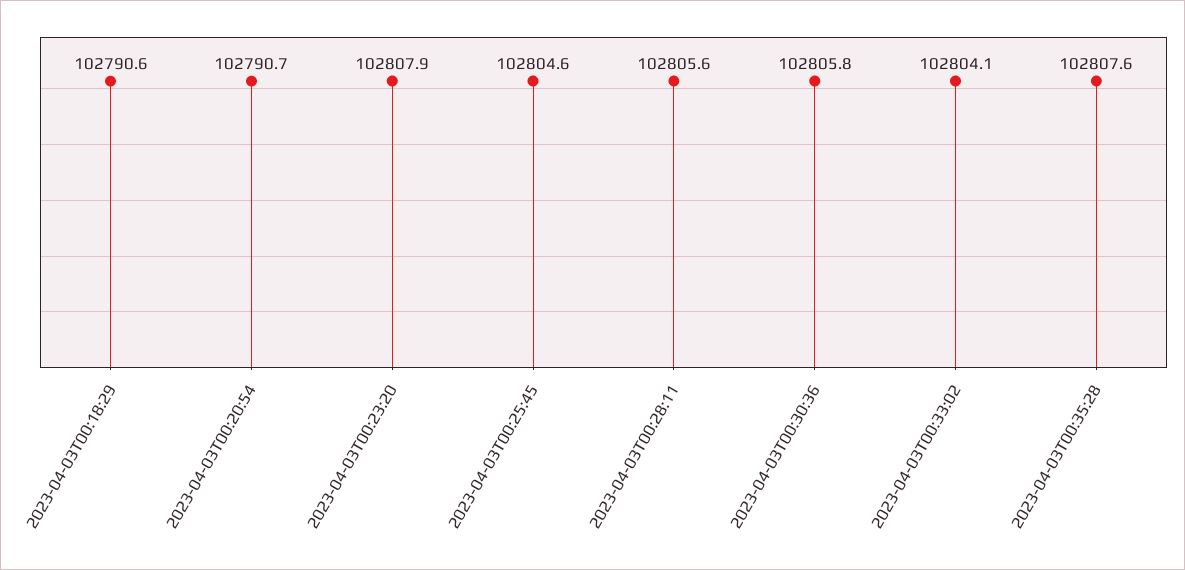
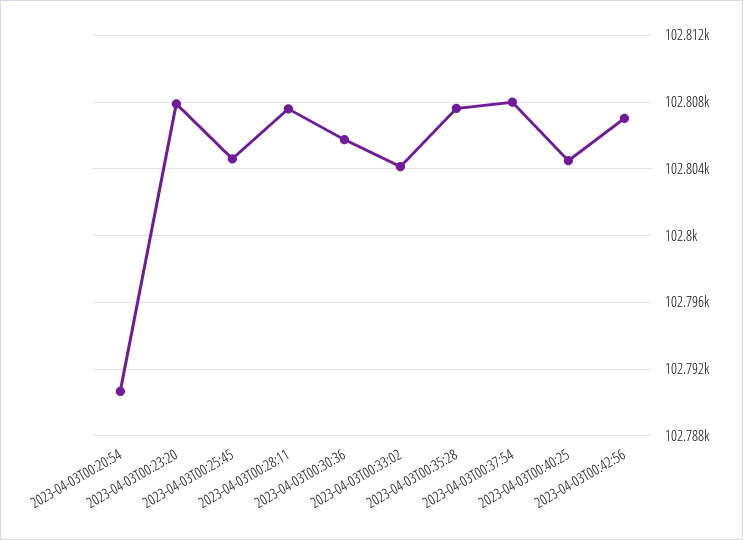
2023-04-03T00:18:29: 102790.6 -> none
2023-04-03T00:28:11: 102805.6 -> 102807.5
2023-04-03T00:37:54: none -> 102808
2023-04-03T00:40:25: none -> 102804.5
2023-04-03T00:42:56: none -> 102807

